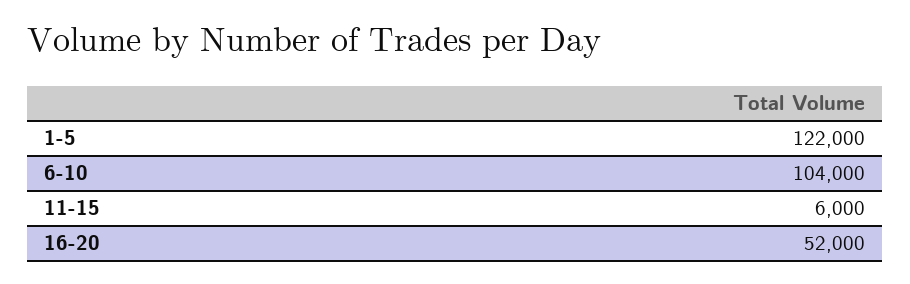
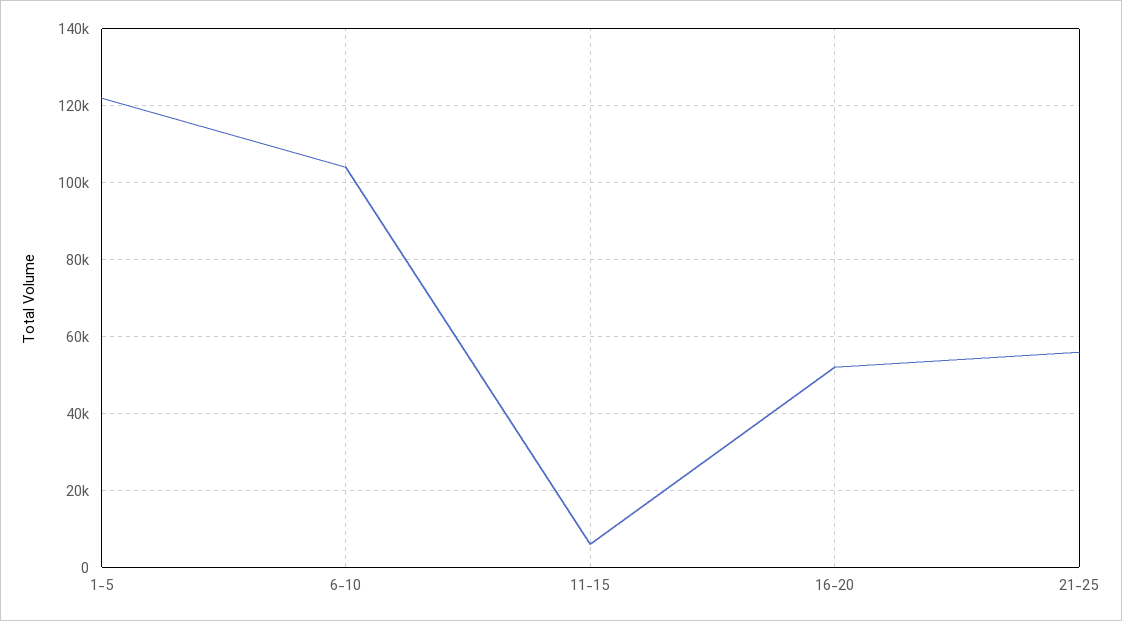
21-25: none -> 56000

